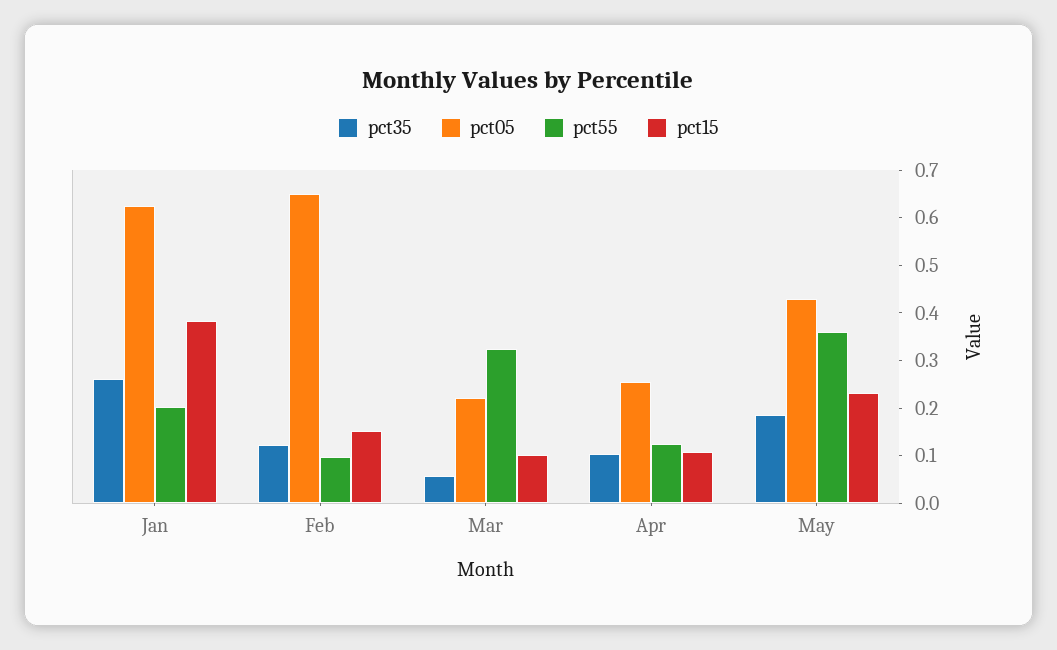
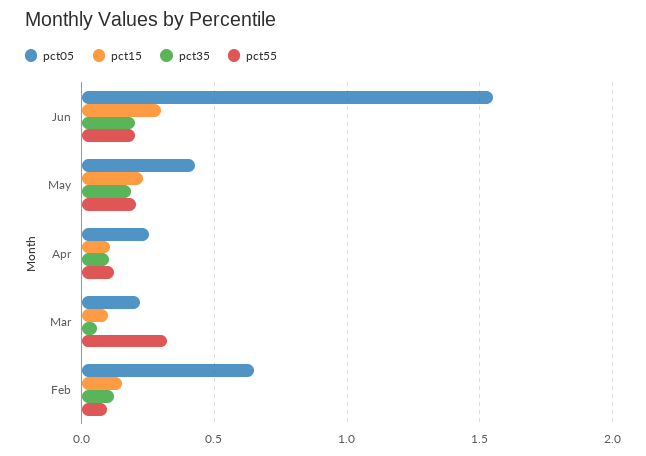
pct35, Jan: 0.26 -> none
pct05, Jan: 0.62 -> none
pct55, Jan: 0.2 -> none
pct15, Jan: 0.38 -> none
pct55, May: 0.36 -> 0.2
pct05, Jun: none -> 1.55
pct15, Jun: none -> 0.3
pct35, Jun: none -> 0.2
pct55, Jun: none -> 0.2

